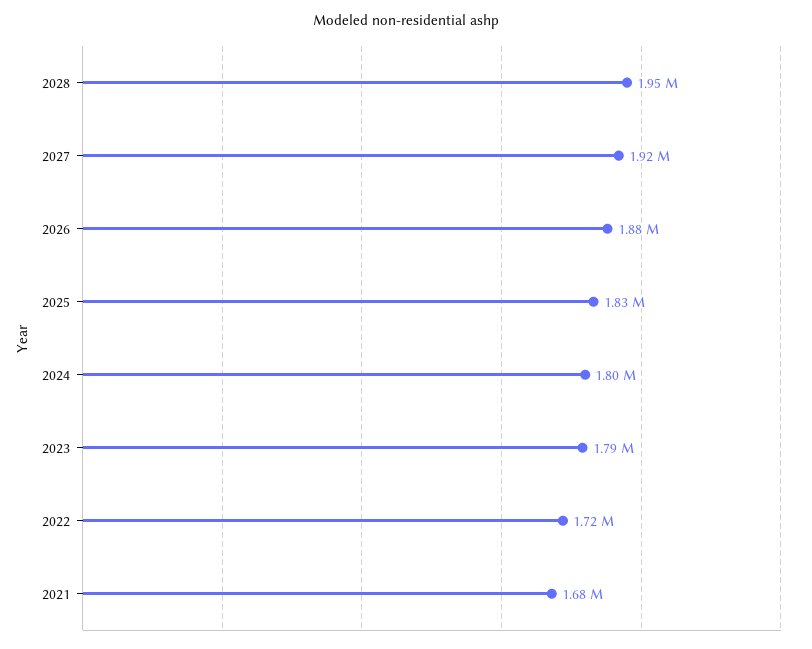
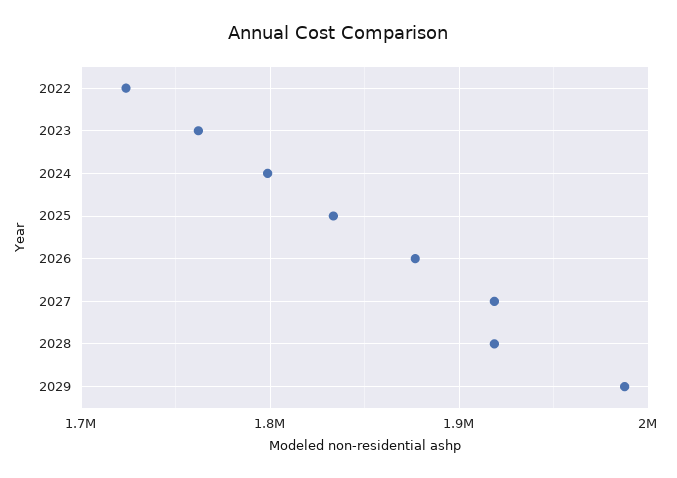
2028: 1950000 -> 1920000
2023: 1790000 -> 1760000
2021: 1680000 -> none
2029: none -> 1990000

